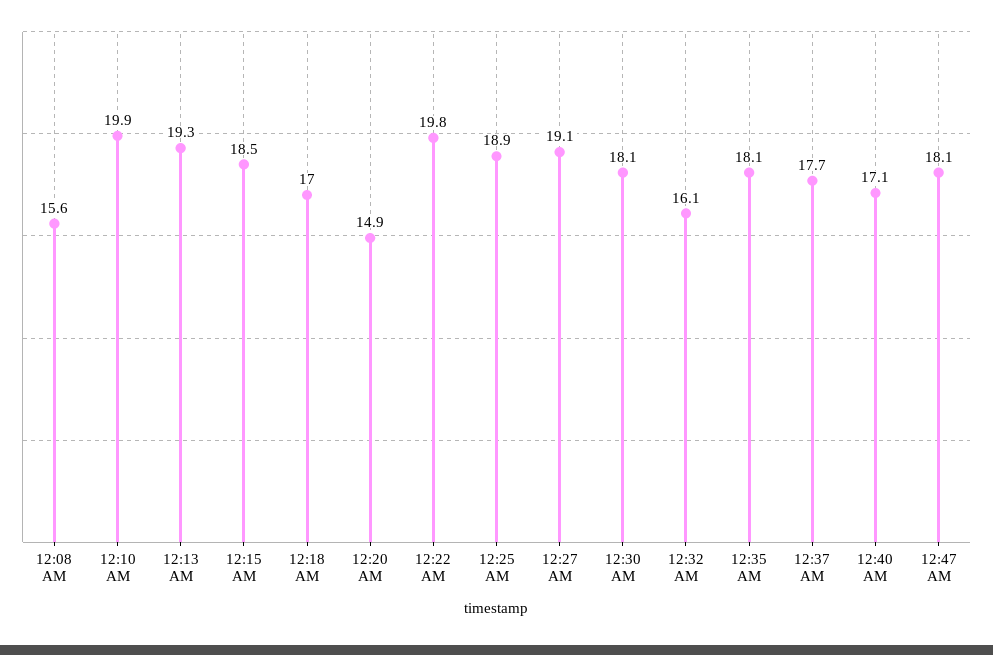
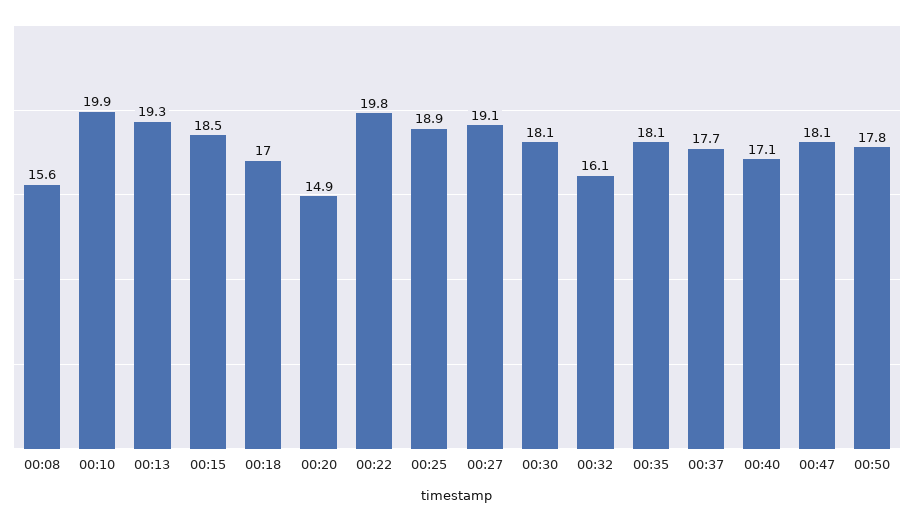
00:50: none -> 17.8

